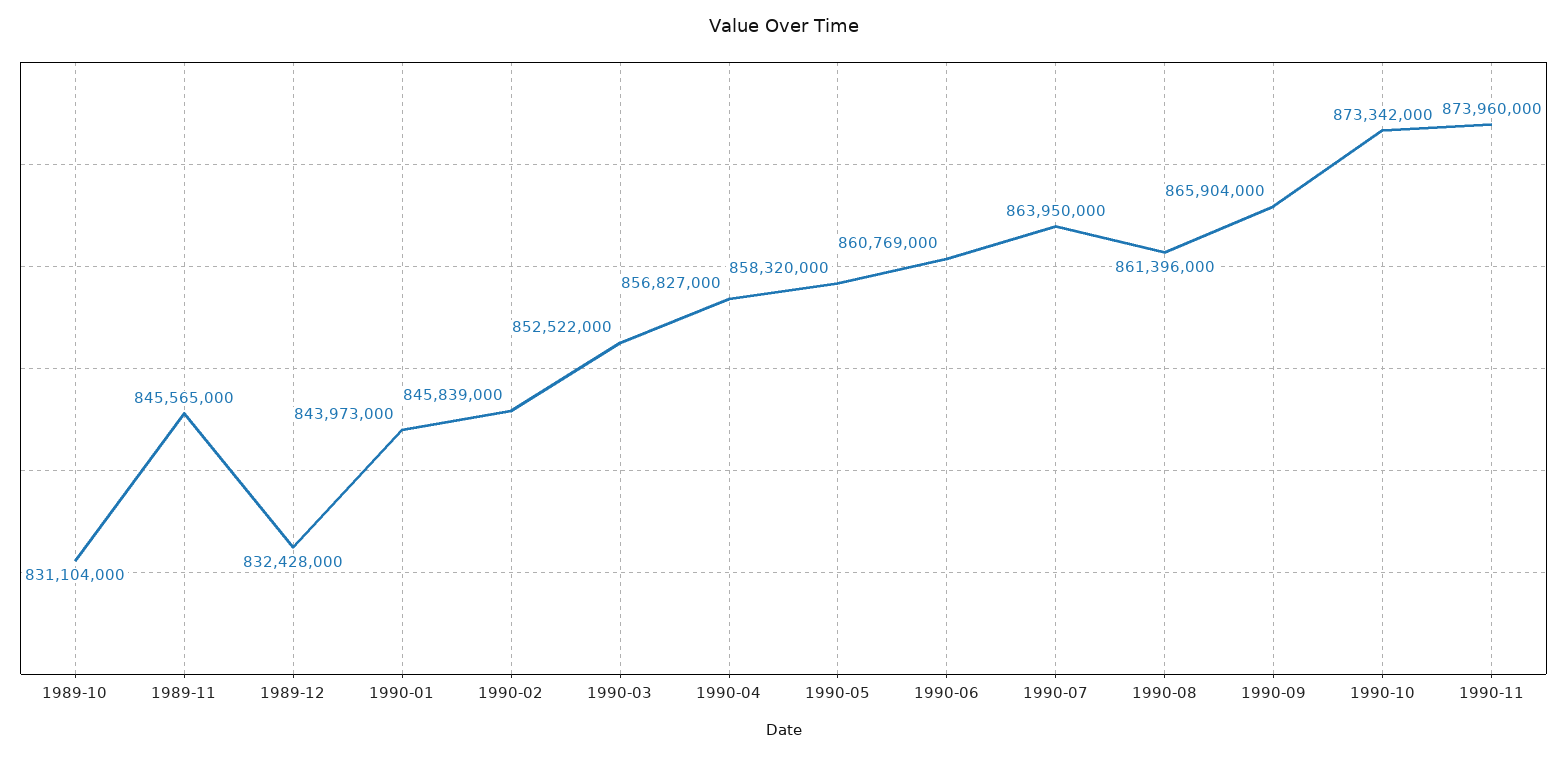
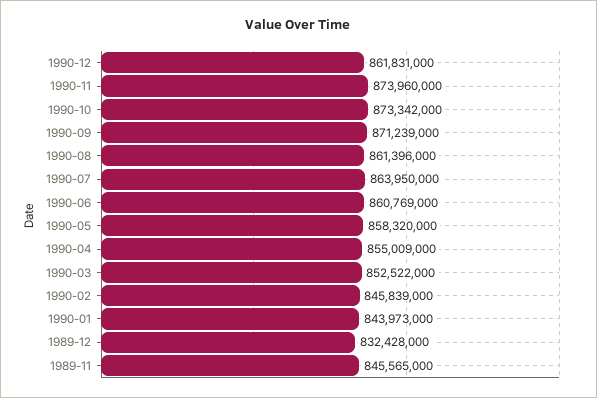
1989-10: 831104000 -> none
1990-04: 856827000 -> 855009000
1990-09: 865904000 -> 871239000
1990-12: none -> 861831000

